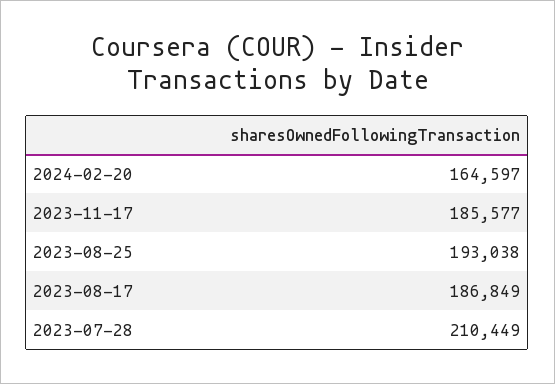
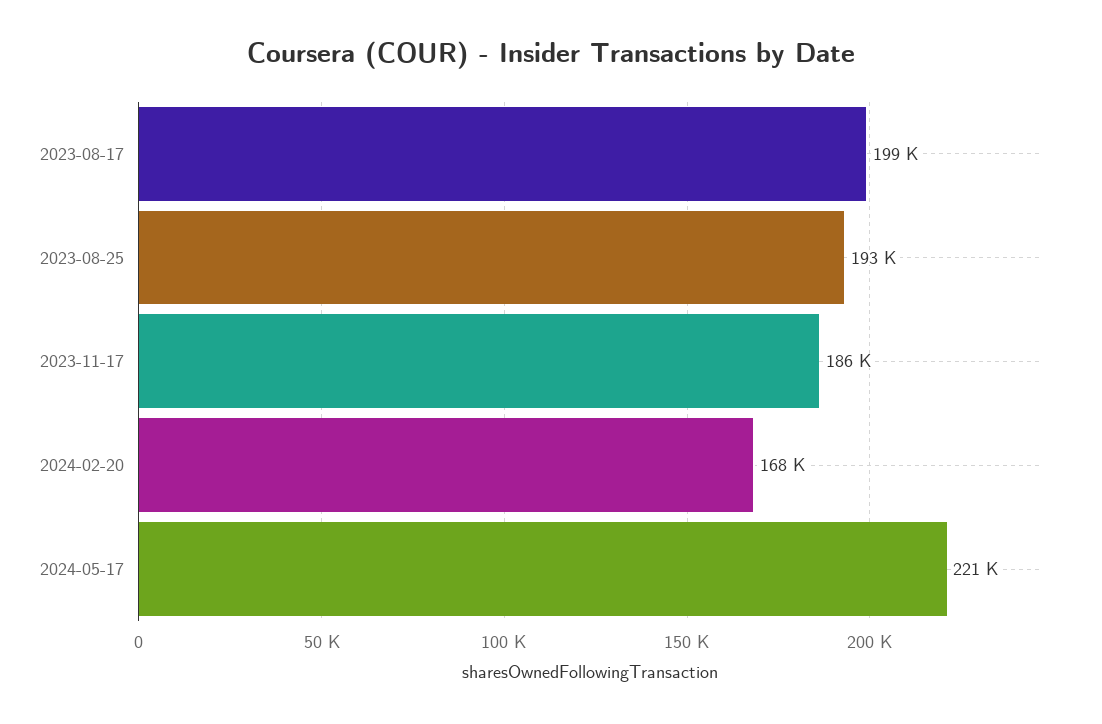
2024-02-20: 164597 -> 168000
2023-08-17: 186849 -> 199000
2023-07-28: 210449 -> none
2024-05-17: none -> 221000

